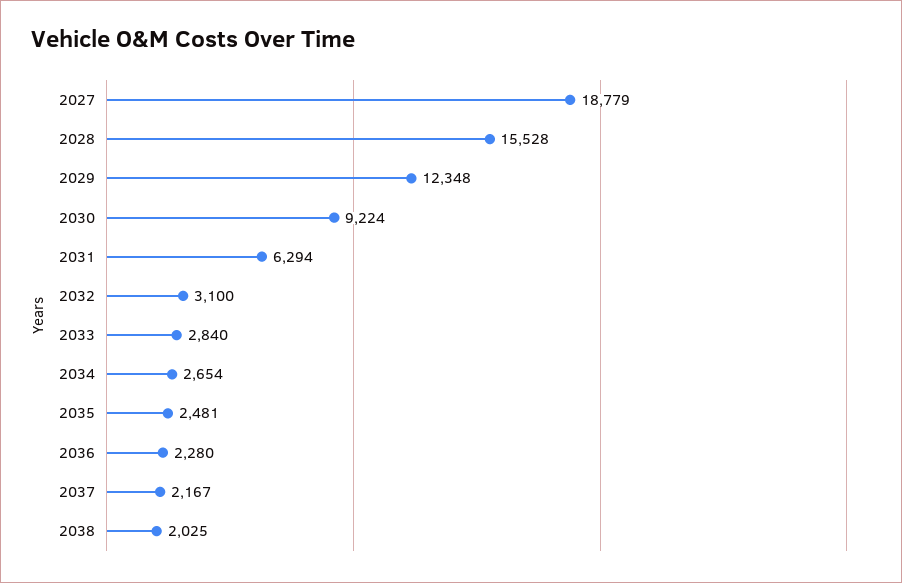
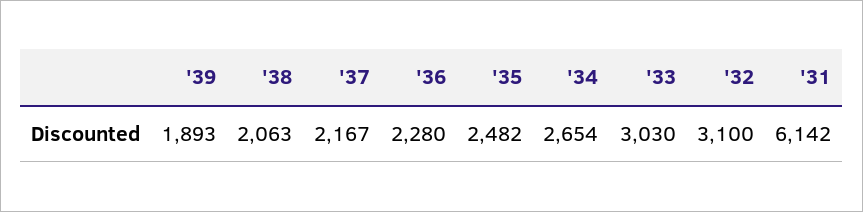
2027: 18779 -> none
2028: 15528 -> none
2029: 12348 -> none
2030: 9224 -> none
2031: 6294 -> 6142
2033: 2840 -> 3030
2035: 2481 -> 2482
2038: 2025 -> 2063
'39: none -> 1893

